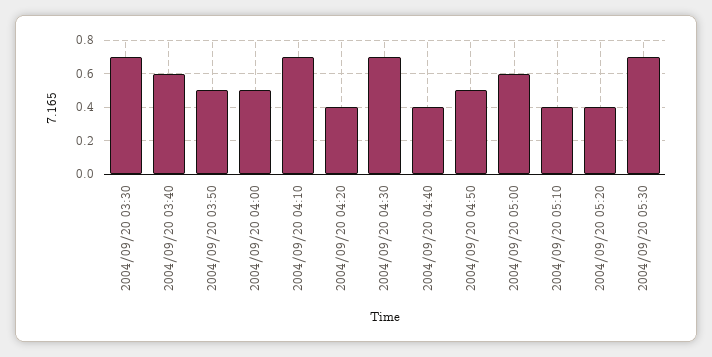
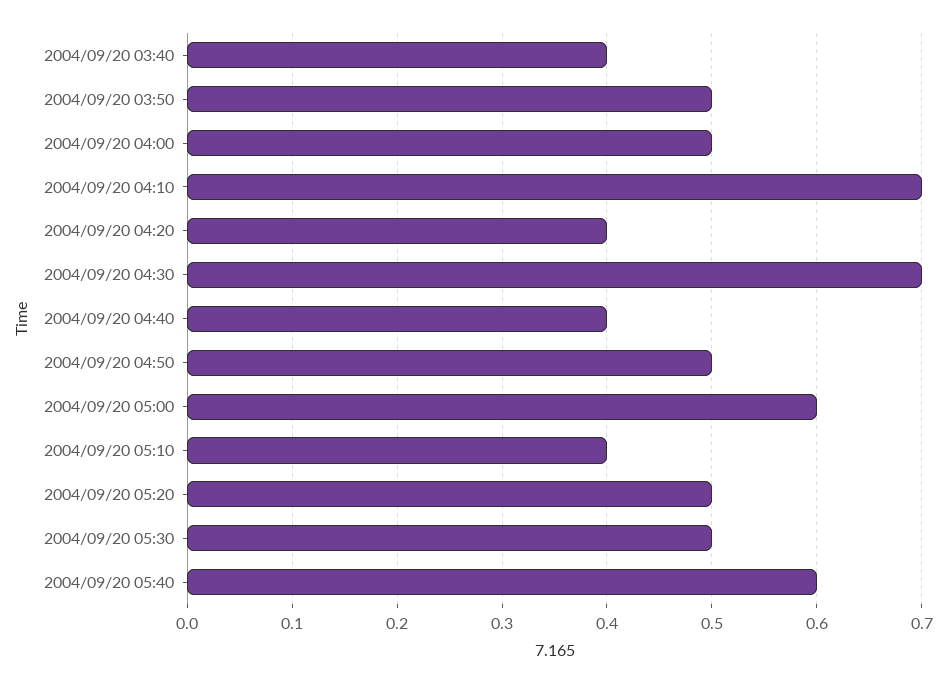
2004/09/20 03:30: 0.7 -> none
2004/09/20 03:40: 0.6 -> 0.4
2004/09/20 05:20: 0.4 -> 0.5
2004/09/20 05:30: 0.7 -> 0.5
2004/09/20 05:40: none -> 0.6

